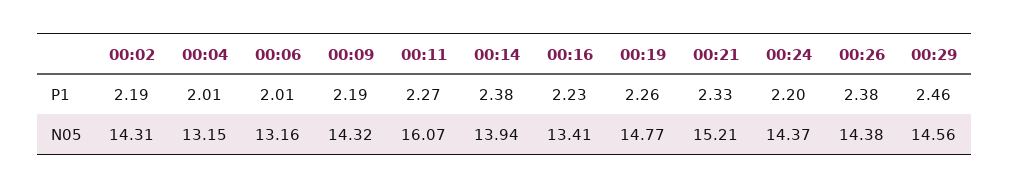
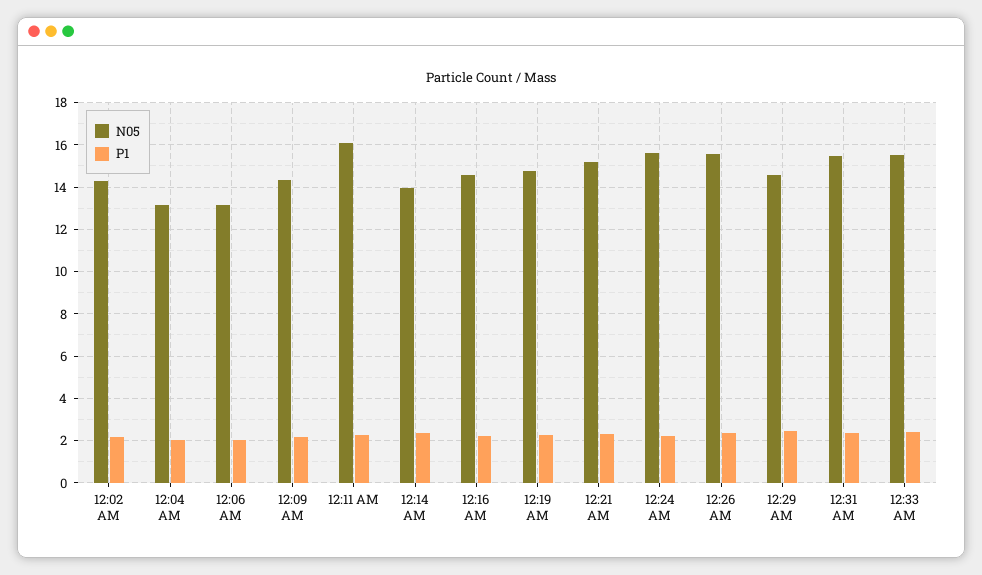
N05, 00:16: 13.41 -> 14.5
N05, 00:24: 14.37 -> 15.5
N05, 00:26: 14.38 -> 15.5
N05, 12:31 AM: none -> 15.5
P1, 12:31 AM: none -> 2.5
N05, 12:33 AM: none -> 15.5
P1, 12:33 AM: none -> 2.5

